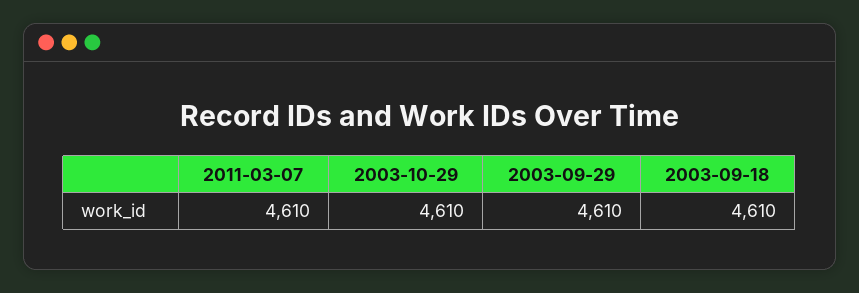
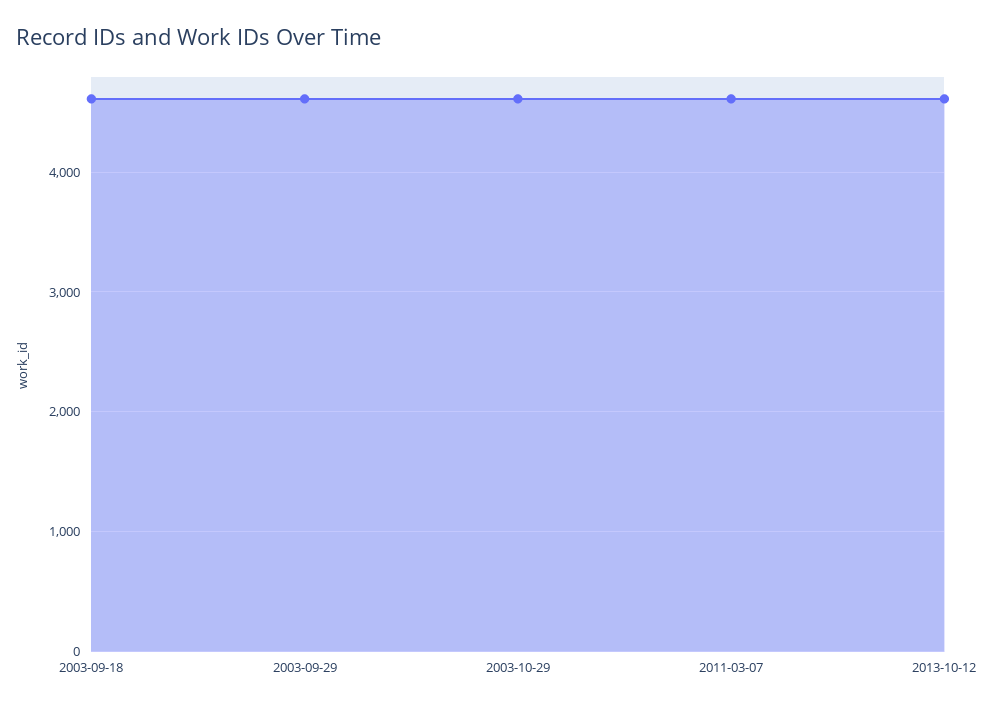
2013-10-12: none -> 4600

